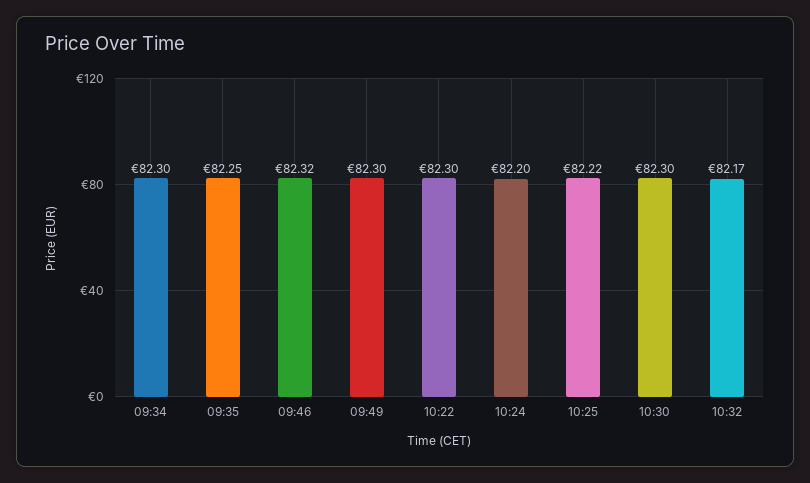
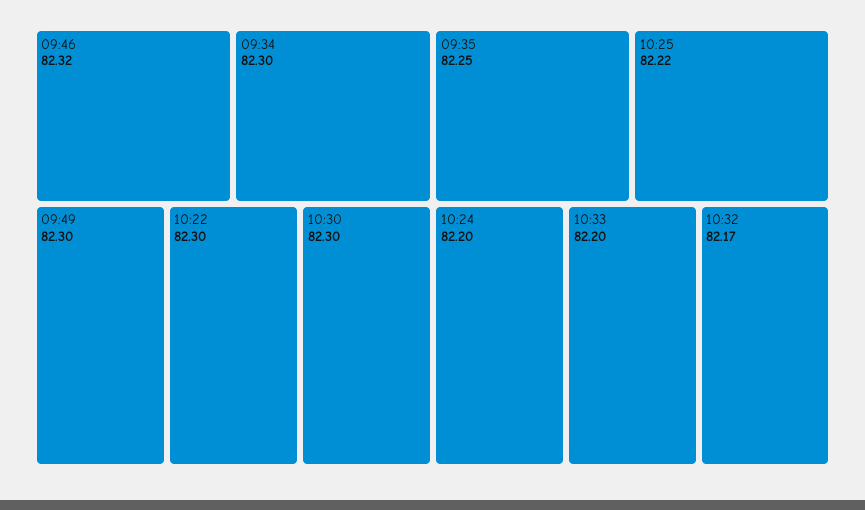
10:33: none -> 82.2

